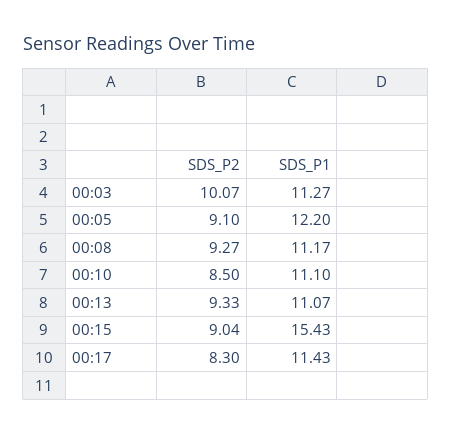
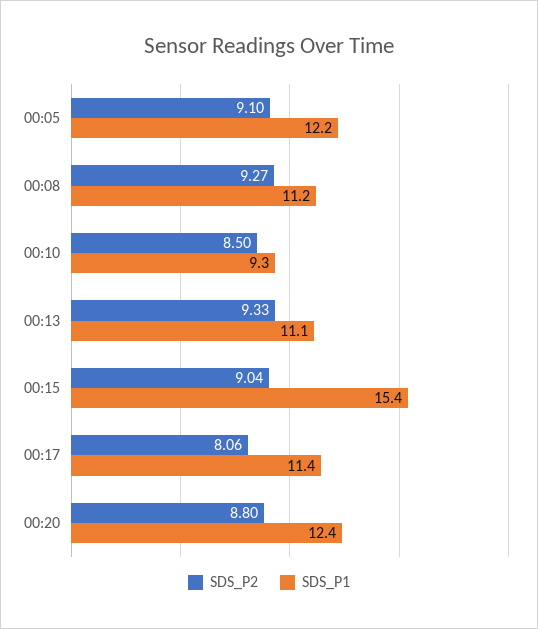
SDS_P2, 00:03: 10.07 -> none
SDS_P1, 00:03: 11.27 -> none
SDS_P1, 00:10: 11.1 -> 9.3
SDS_P2, 00:17: 8.3 -> 8.06
SDS_P2, 00:20: none -> 8.8
SDS_P1, 00:20: none -> 12.4

